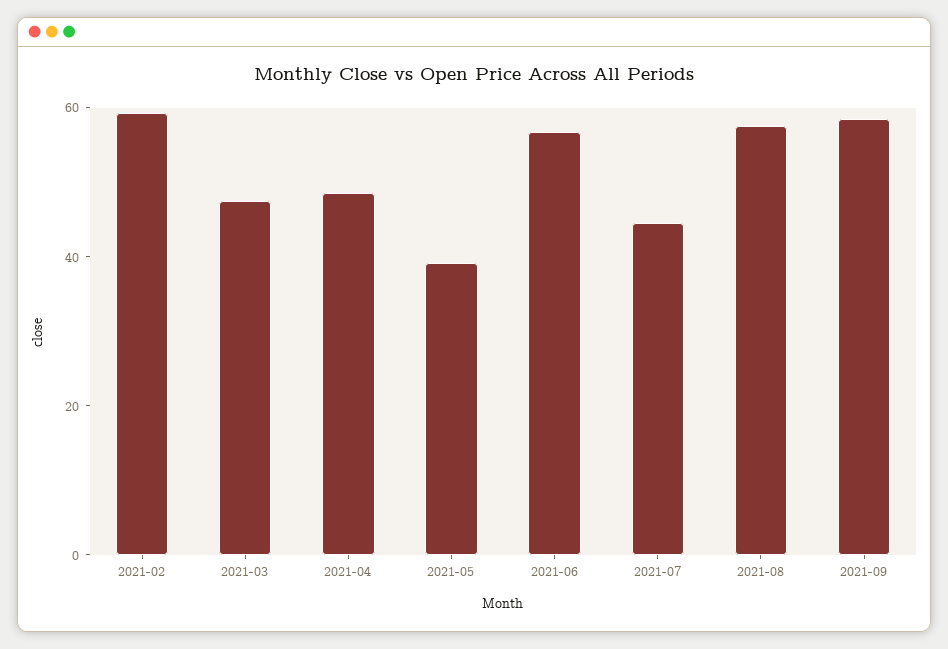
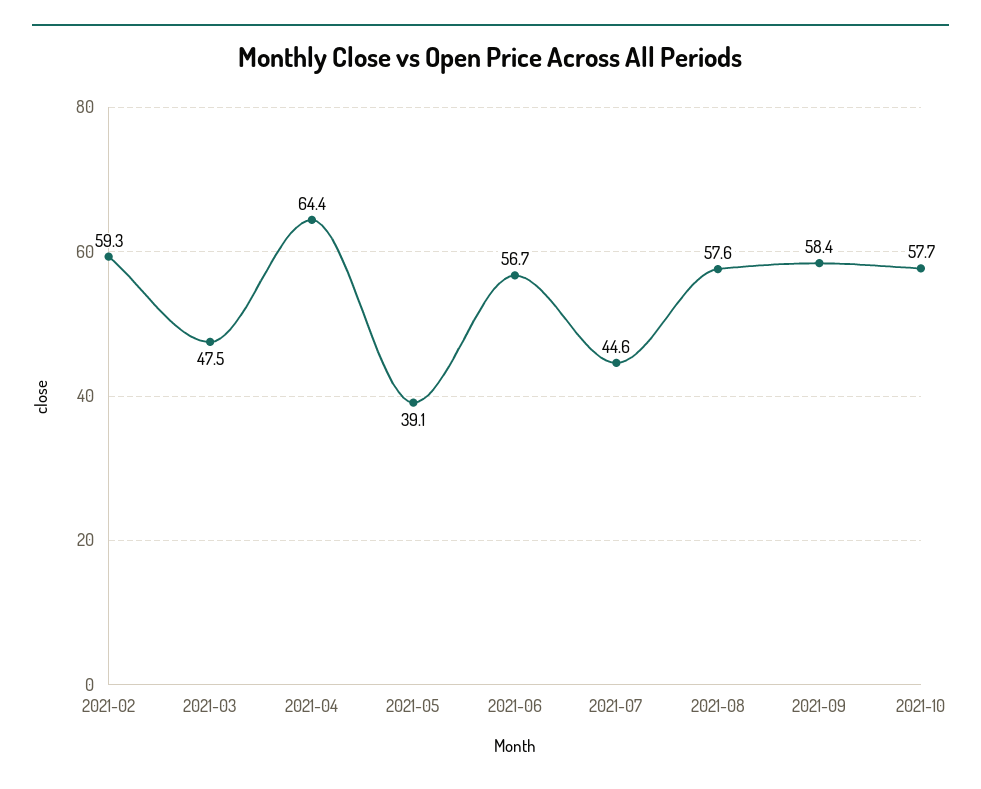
2021-04: 50 -> 64.4
2021-10: none -> 57.7

